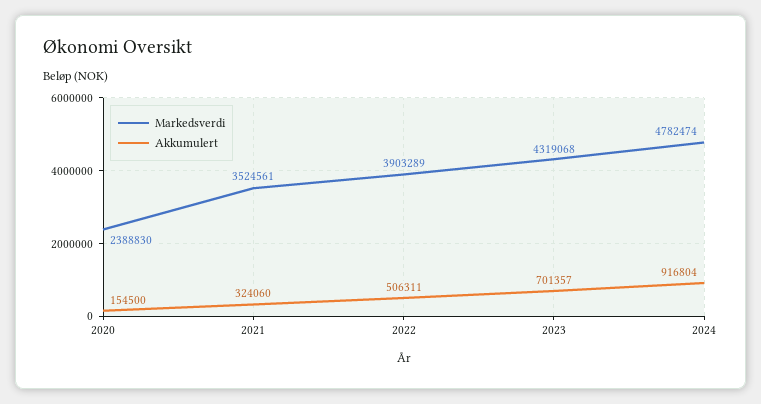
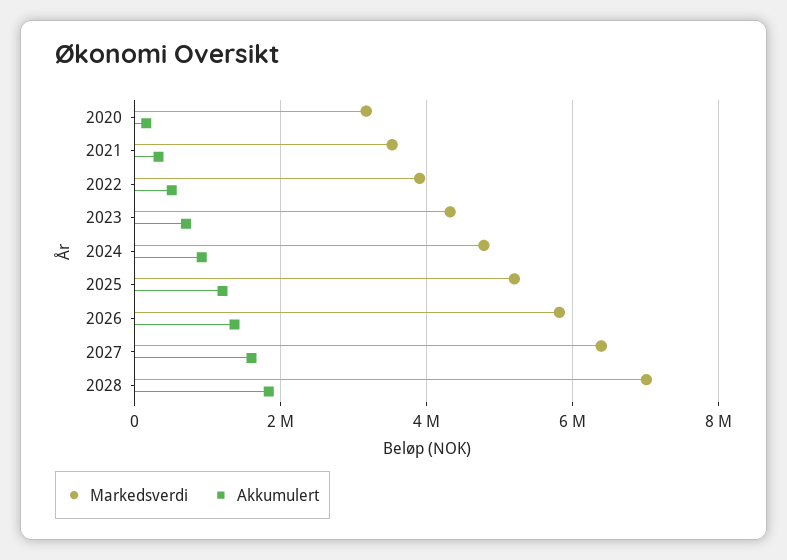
Markedsverdi, 2020: 2388830 -> 3200000
Markedsverdi, 2025: none -> 5200000
Akkumulert, 2025: none -> 1200000
Markedsverdi, 2026: none -> 5800000
Akkumulert, 2026: none -> 1400000
Markedsverdi, 2027: none -> 6400000
Akkumulert, 2027: none -> 1600000
Markedsverdi, 2028: none -> 7000000
Akkumulert, 2028: none -> 1800000

